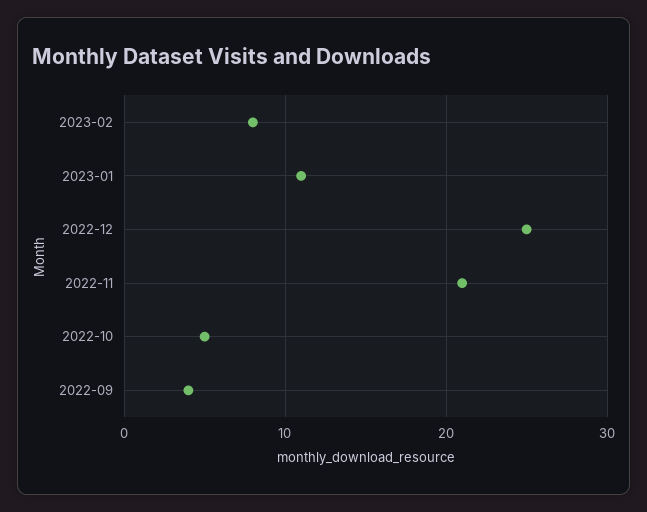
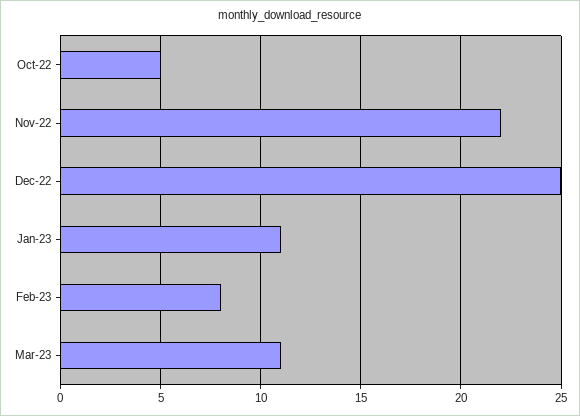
2022-11: 21 -> 22
2022-09: 4 -> none
Mar-23: none -> 11

